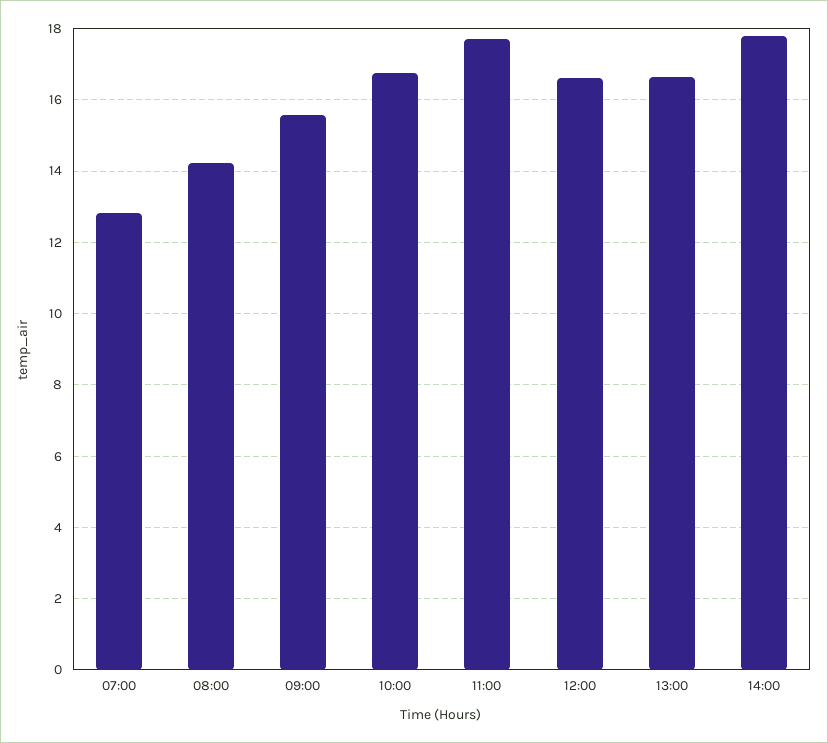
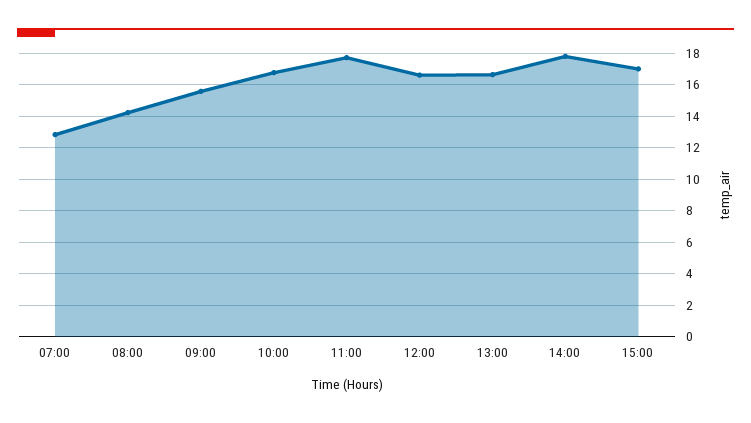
15:00: none -> 17

